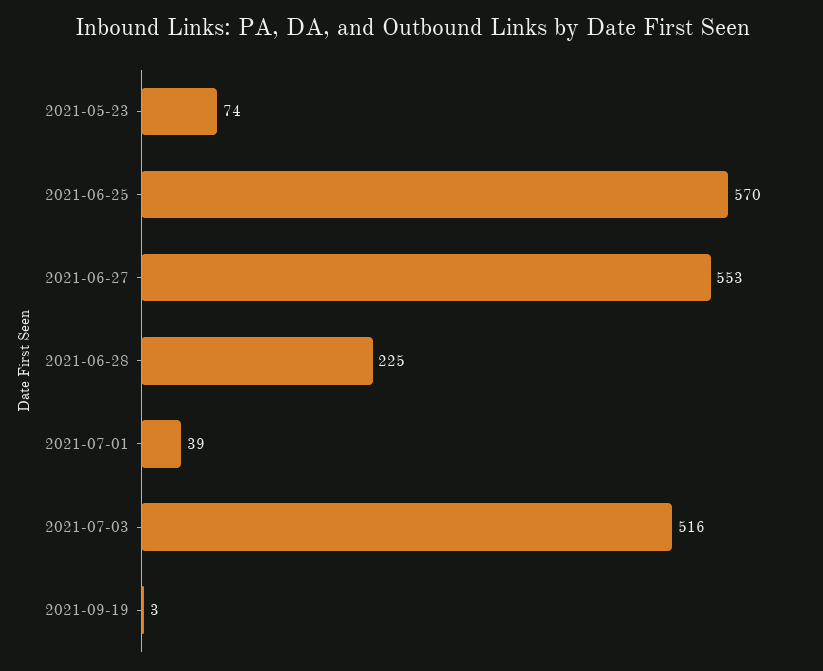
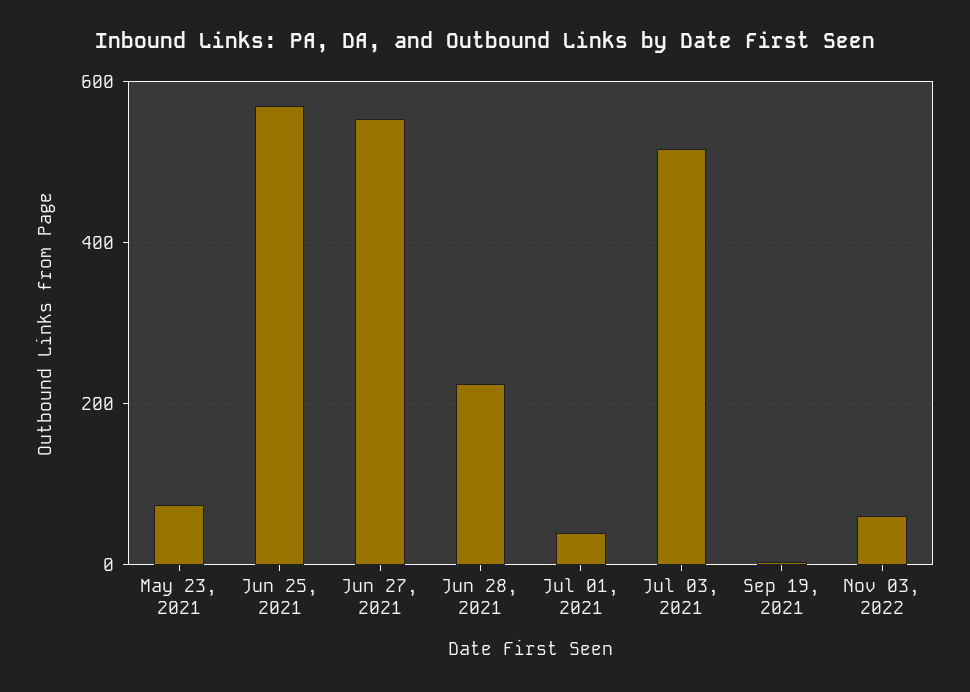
Nov 03, 2022: none -> 60

